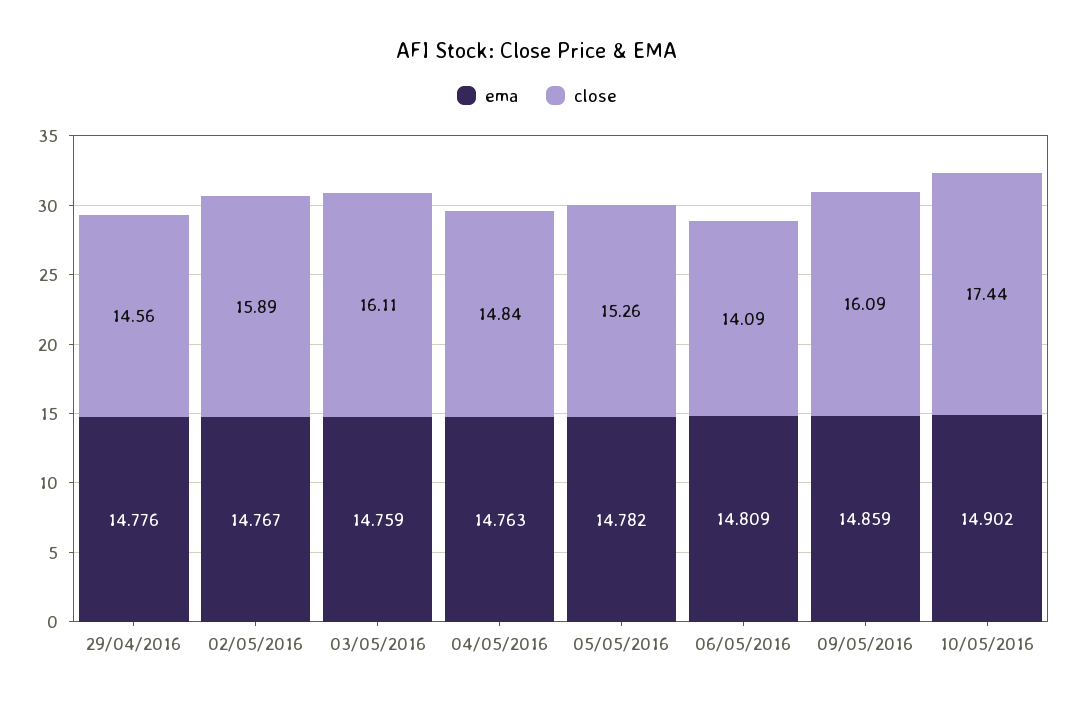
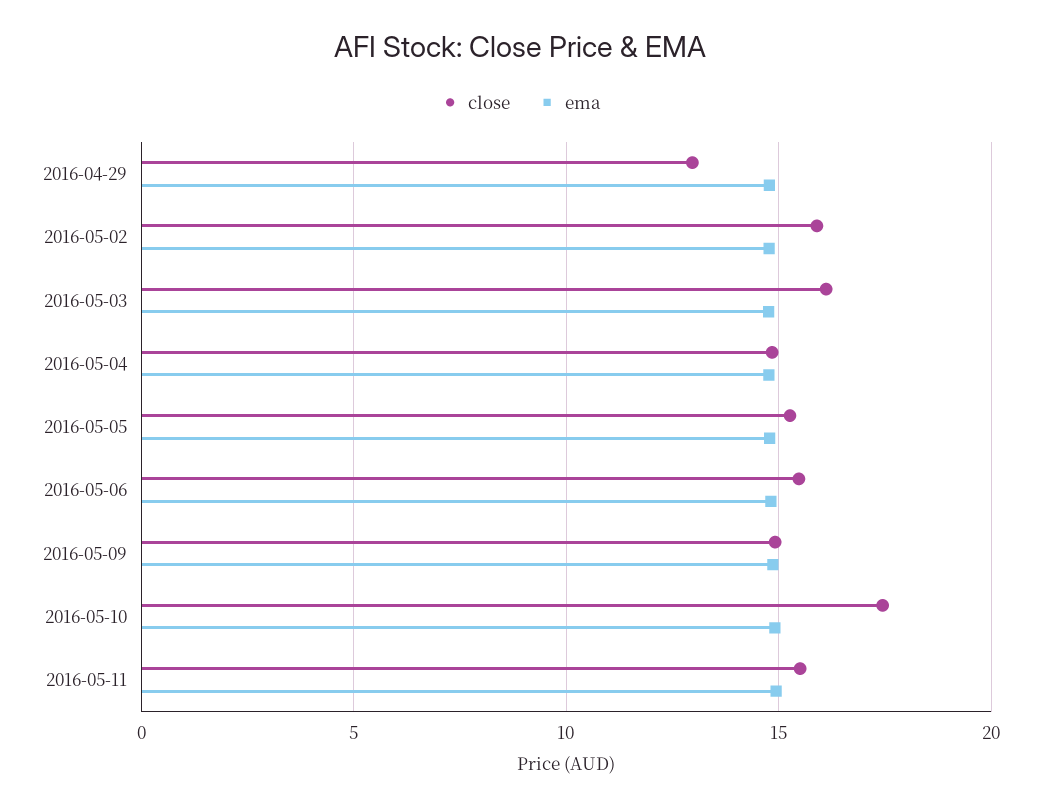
close, 29/04/2016: 14.56 -> 13
close, 06/05/2016: 14.09 -> 15.5
close, 09/05/2016: 16.09 -> 15
close, 2016-05-11: none -> 15.5
ema, 2016-05-11: none -> 15

